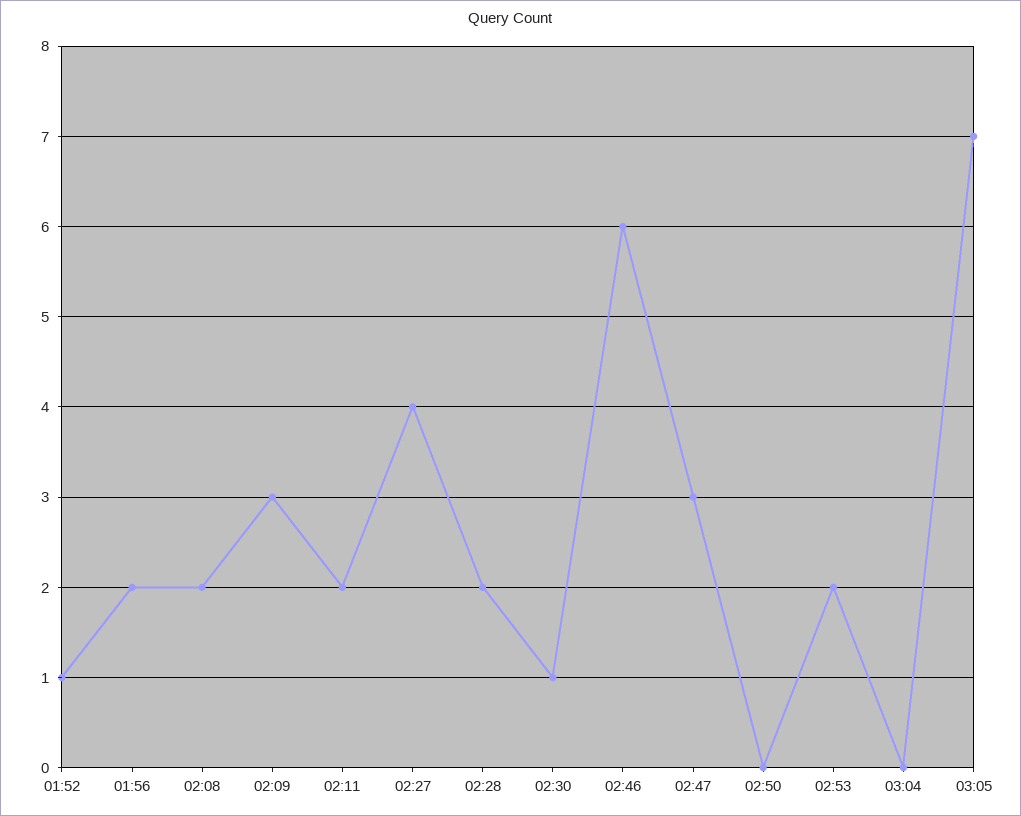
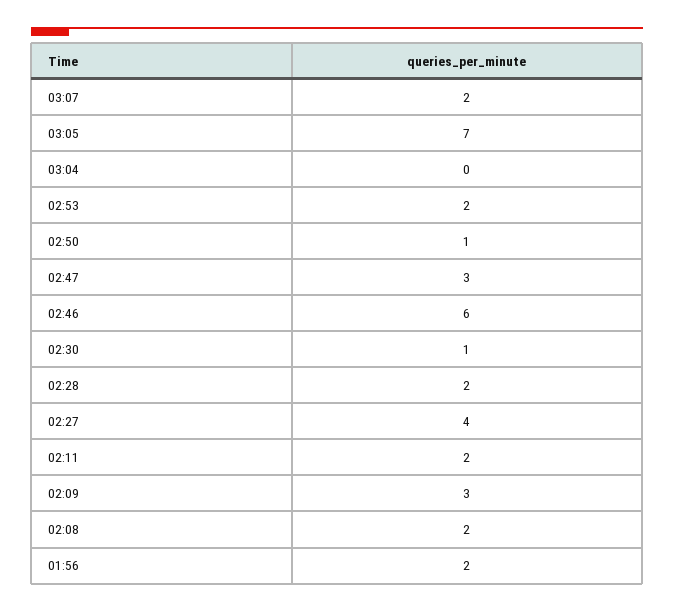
01:52: 1 -> none
02:50: 0 -> 1
03:07: none -> 2

